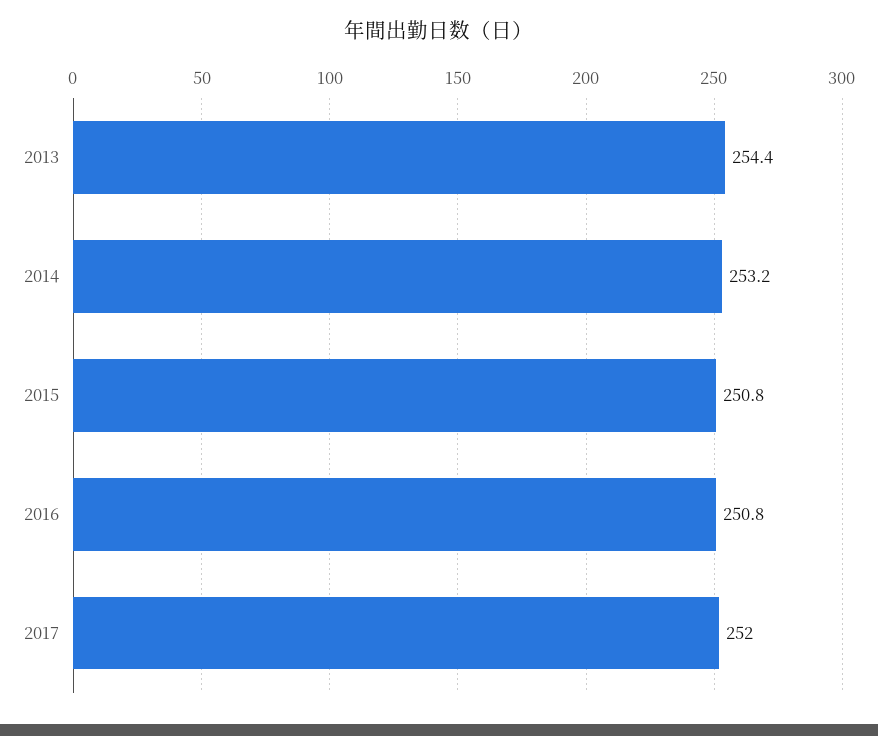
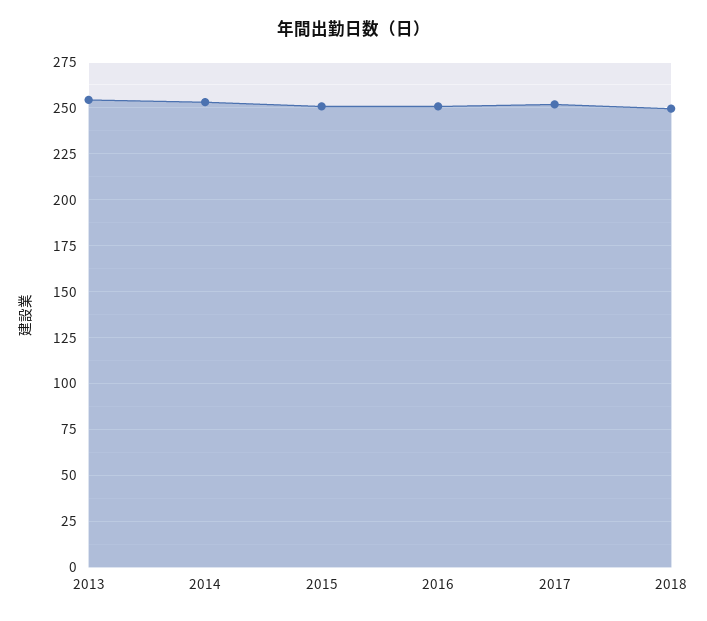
2018: none -> 250

